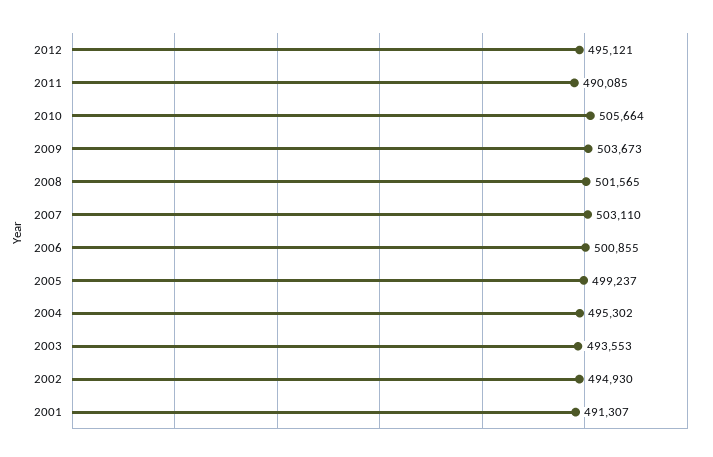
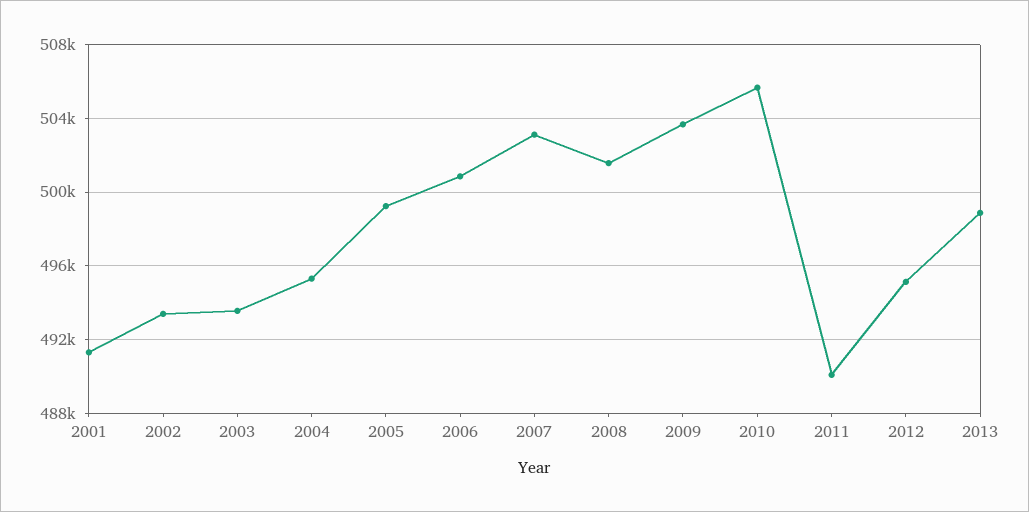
2002: 494930 -> 493500
2013: none -> 499000

